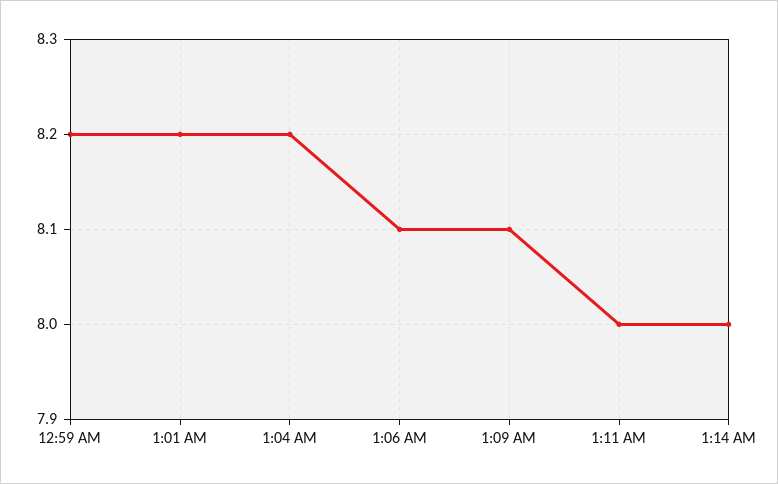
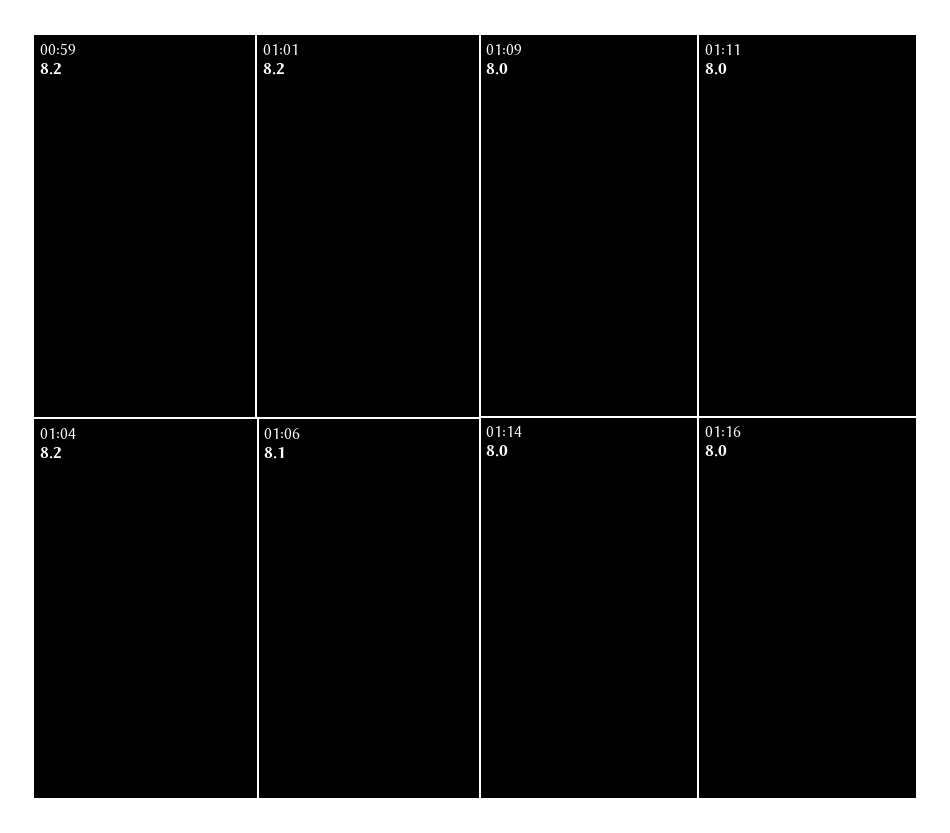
1:09 AM: 8.1 -> 8
01:16: none -> 8

